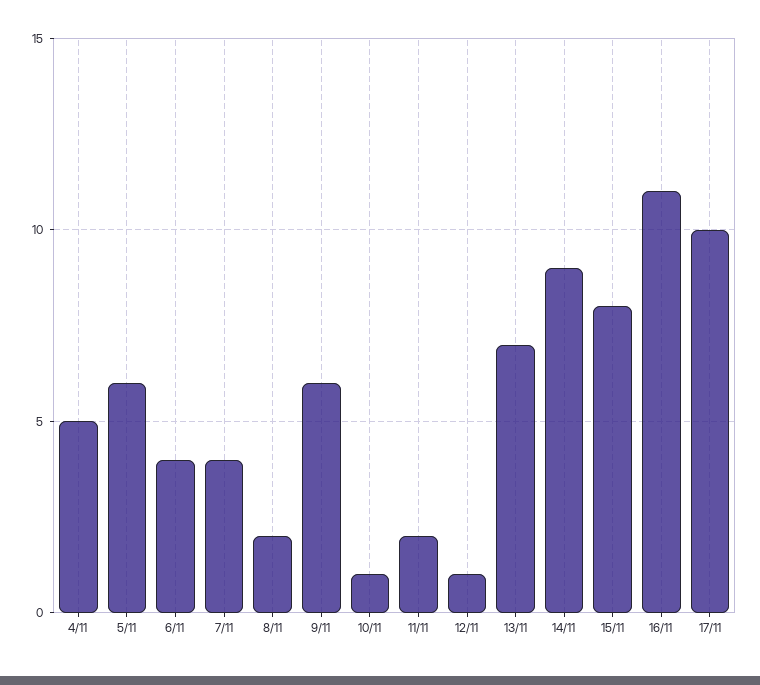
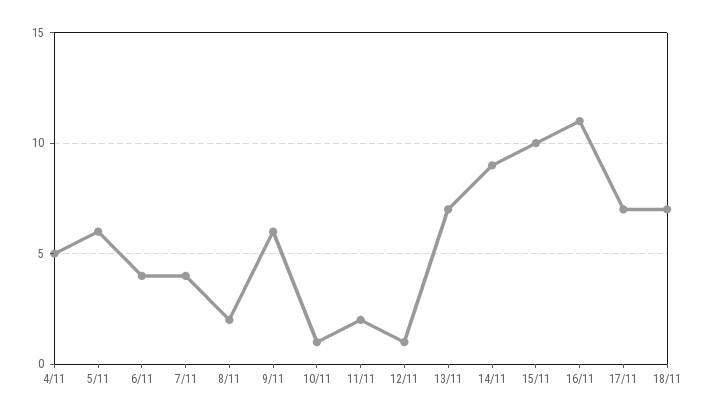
15/11: 8 -> 10
17/11: 10 -> 7
18/11: none -> 7

